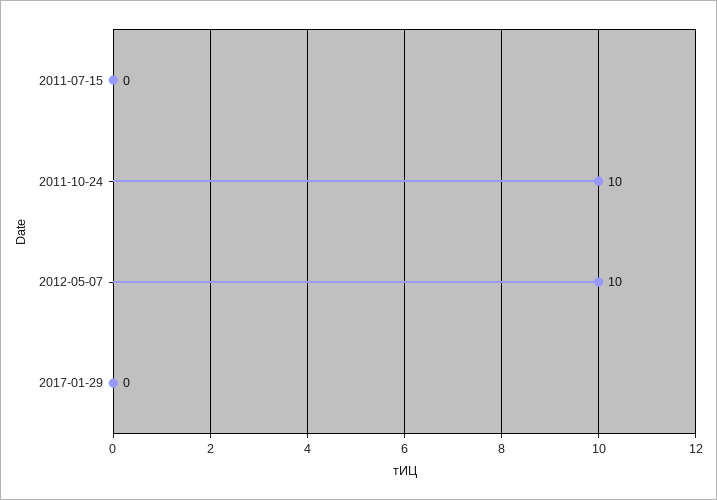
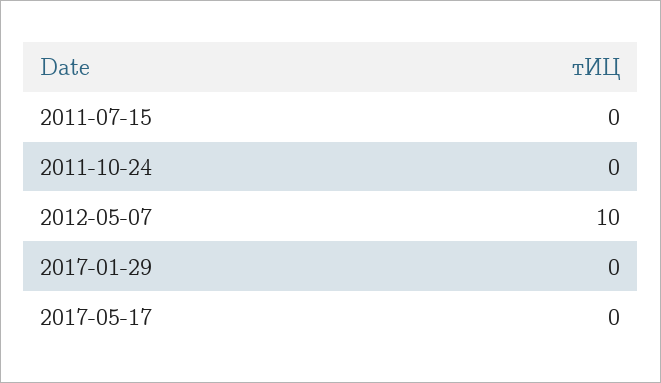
2011-10-24: 10 -> 0
2017-05-17: none -> 0

